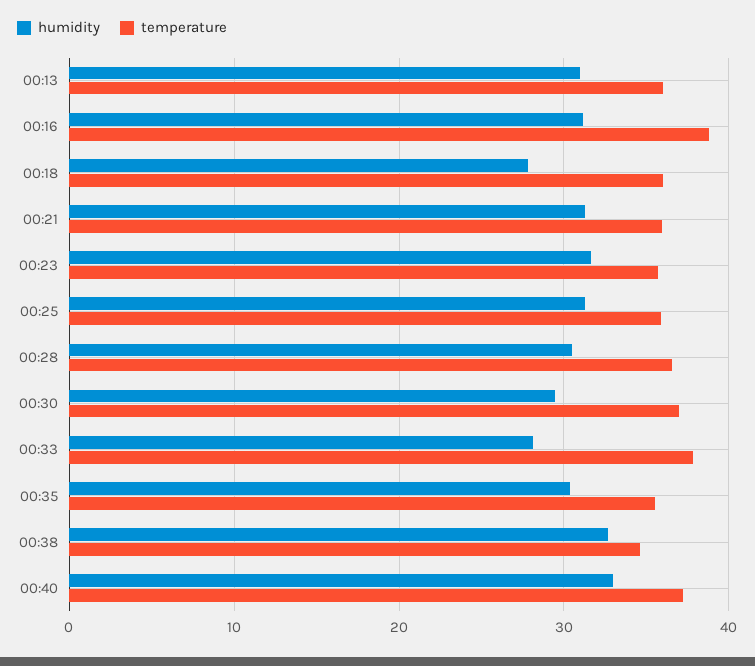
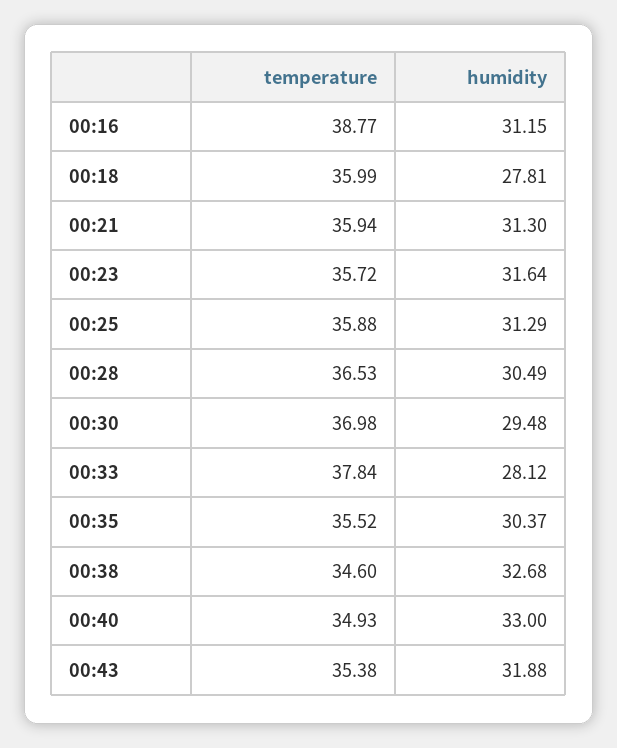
humidity, 00:13: 31 -> none
temperature, 00:13: 36 -> none
temperature, 00:40: 37 -> 34.93
temperature, 00:43: none -> 35.38
humidity, 00:43: none -> 31.88

